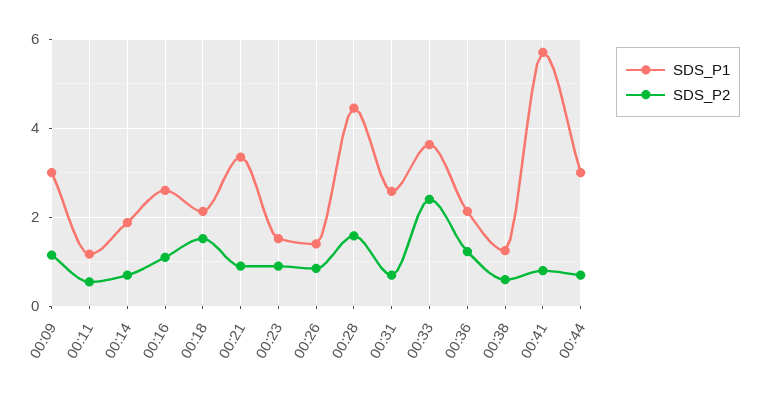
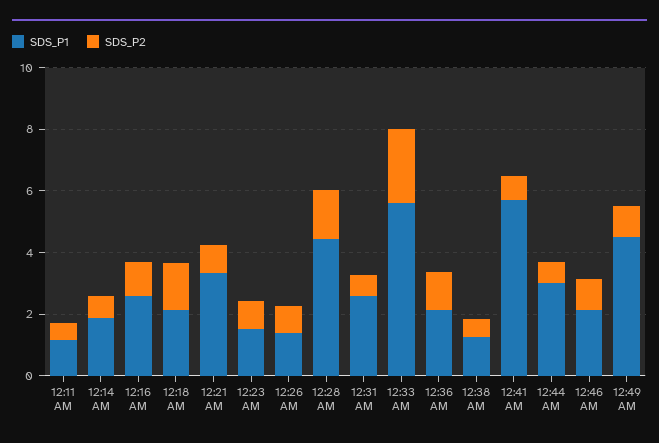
SDS_P1, 00:09: 3 -> none
SDS_P2, 00:09: 1.2 -> none
SDS_P1, 00:33: 3.6 -> 5.5
SDS_P1, 12:46 AM: none -> 2
SDS_P2, 12:46 AM: none -> 1
SDS_P1, 12:49 AM: none -> 4.5
SDS_P2, 12:49 AM: none -> 1

